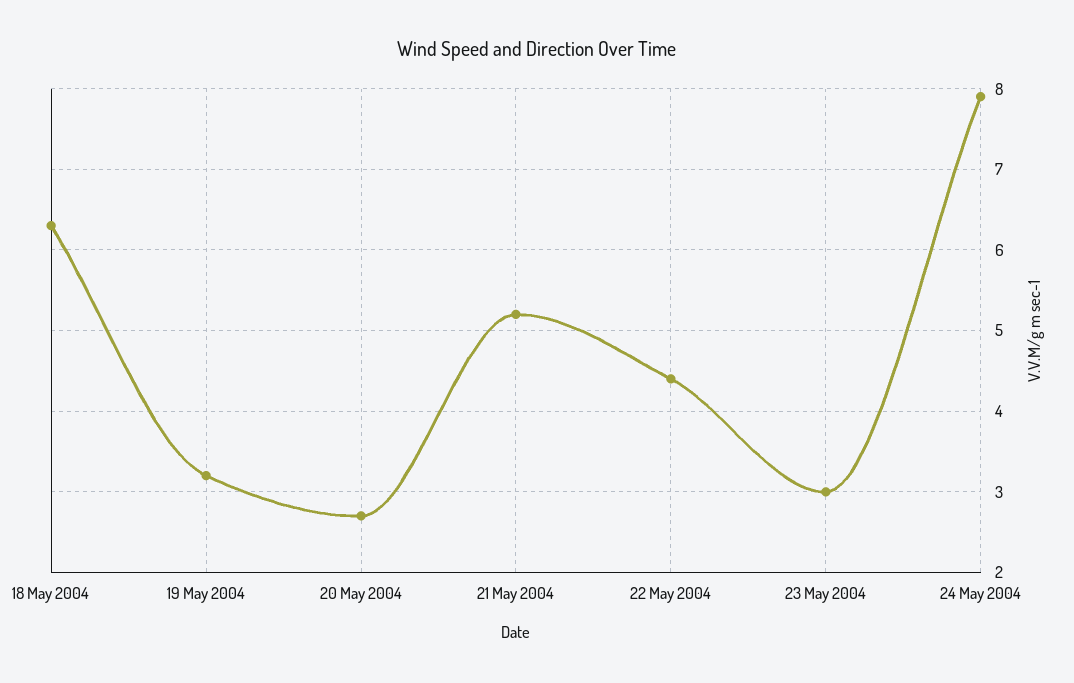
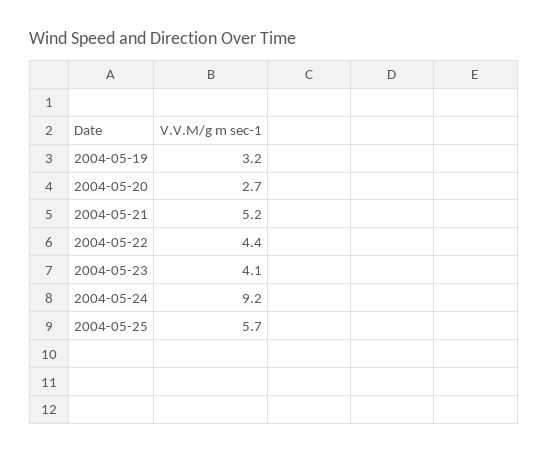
18 May 2004: 6.3 -> none
23 May 2004: 3 -> 4.1
24 May 2004: 7.9 -> 9.2
2004-05-25: none -> 5.7

